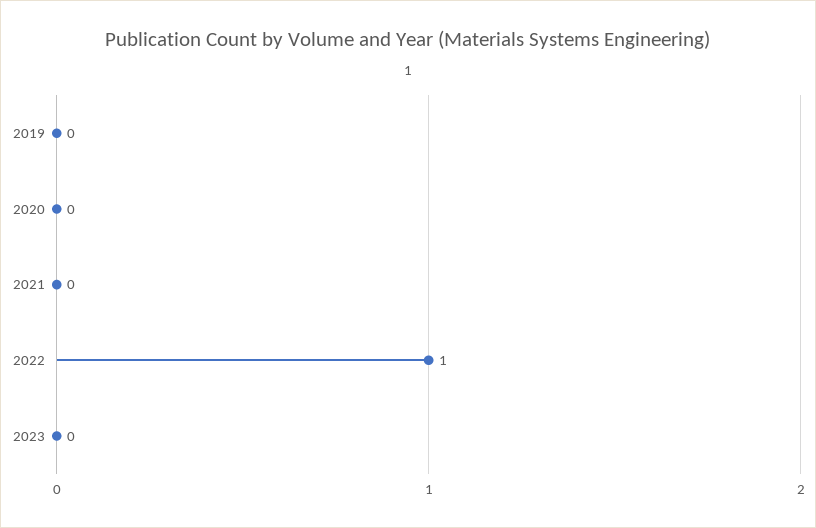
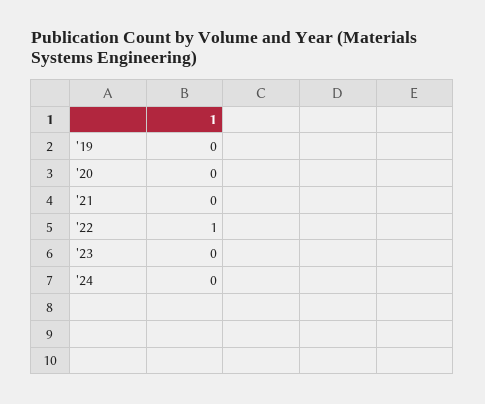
'24: none -> 0

